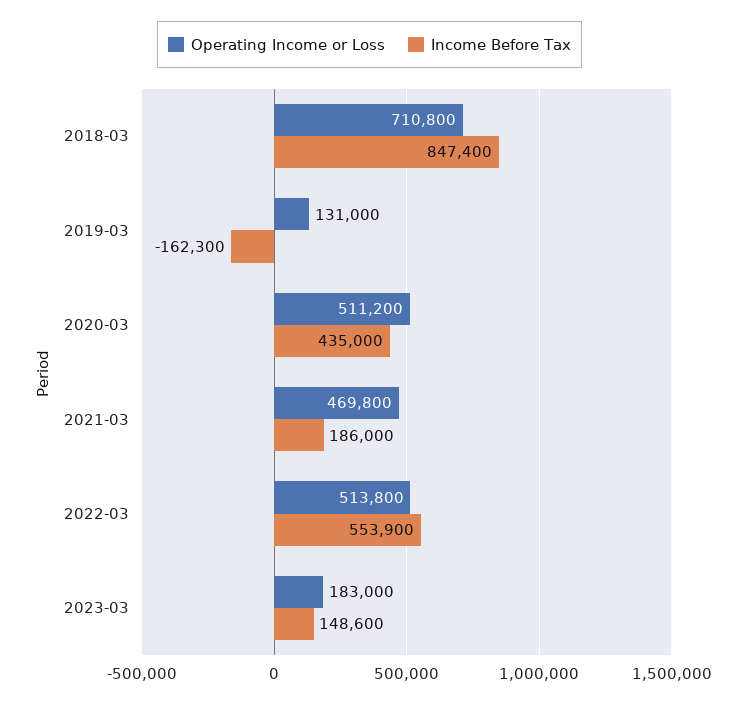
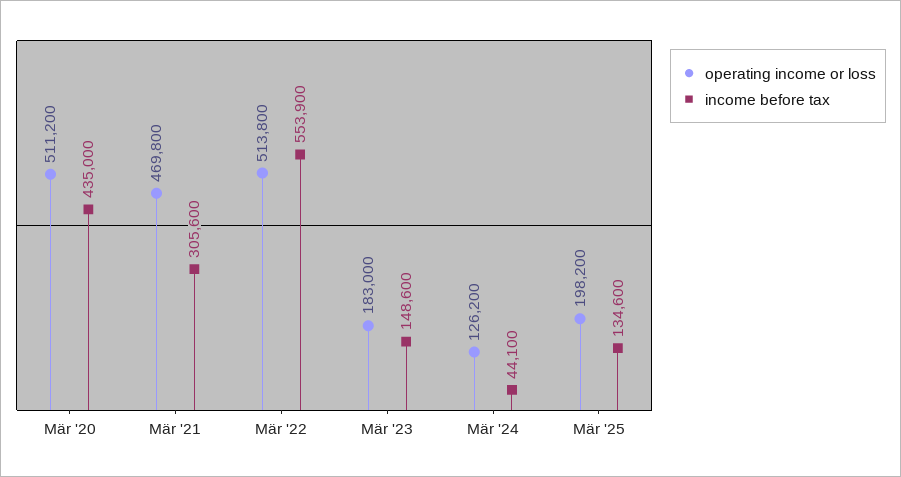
Operating Income or Loss, 2018-03: 710800 -> none
Income Before Tax, 2018-03: 847400 -> none
Operating Income or Loss, 2019-03: 131000 -> none
Income Before Tax, 2019-03: -162300 -> none
Income Before Tax, 2021-03: 186000 -> 305600
Operating Income or Loss, Mär '24: none -> 126200
Income Before Tax, Mär '24: none -> 44100
Operating Income or Loss, Mär '25: none -> 198200
Income Before Tax, Mär '25: none -> 134600

